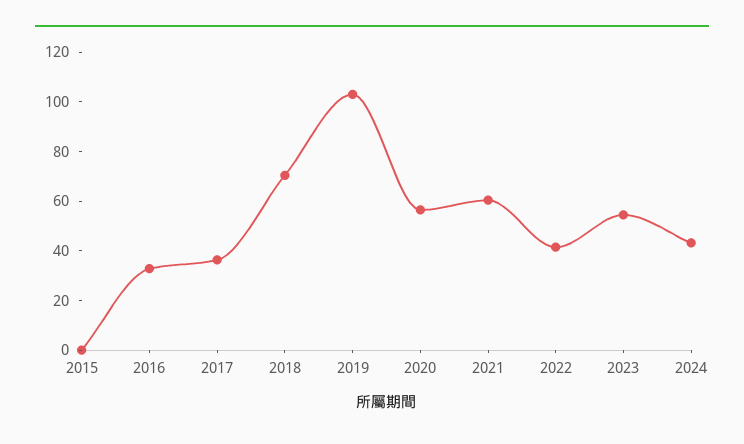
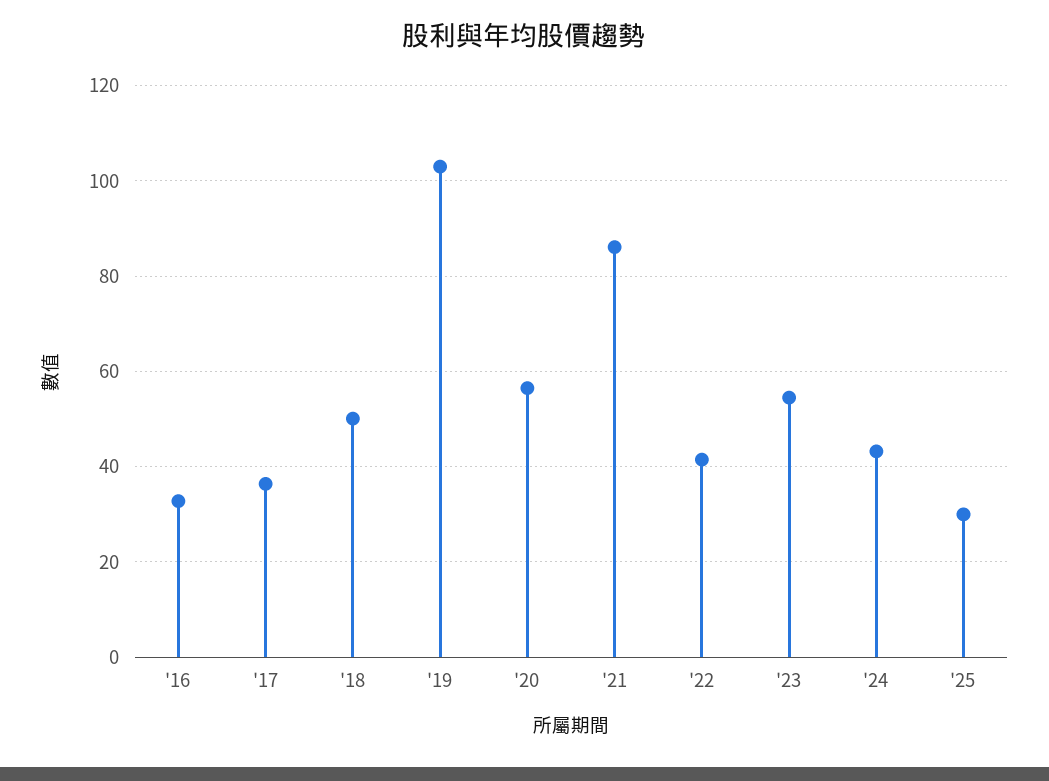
2015: 0 -> none
2018: 70 -> 50
2021: 60 -> 86
'25: none -> 30

